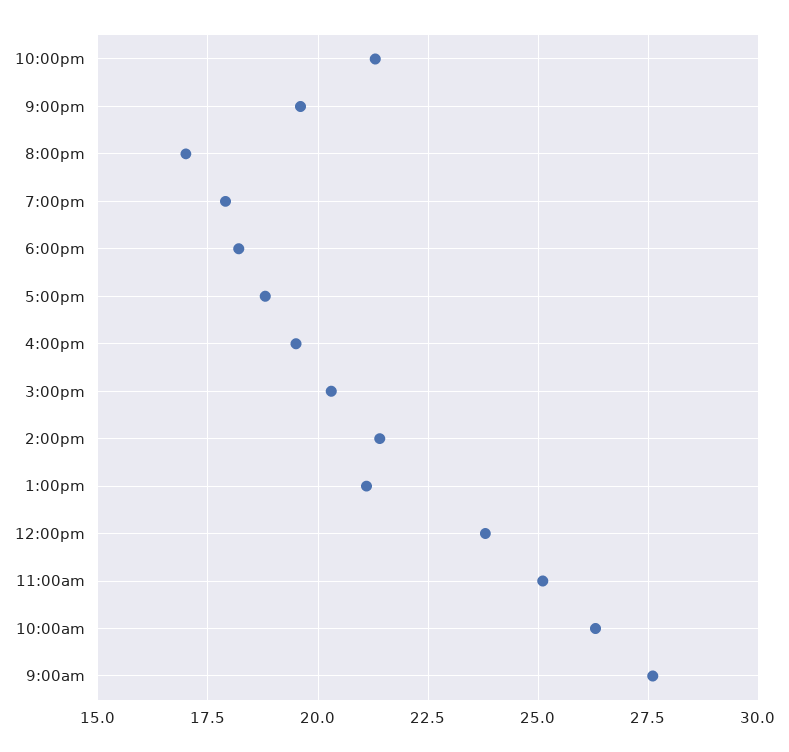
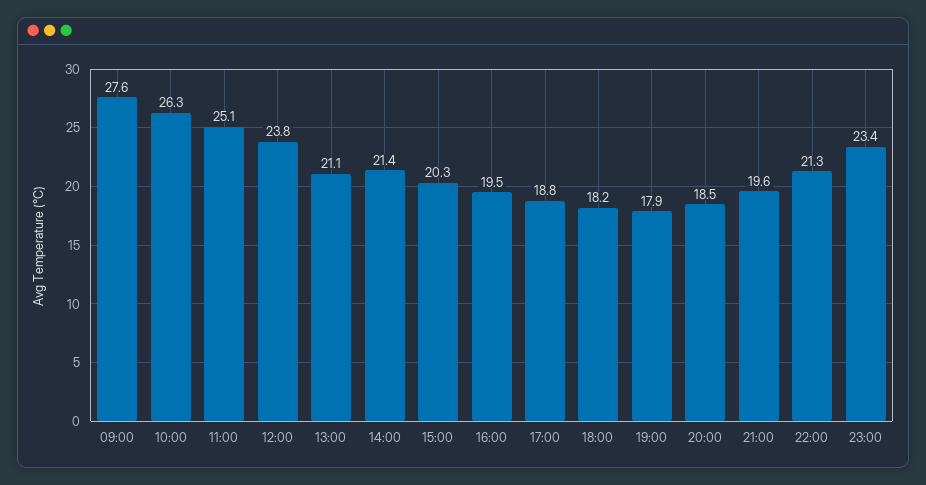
8:00pm: 17 -> 18.5
23:00: none -> 23.4

